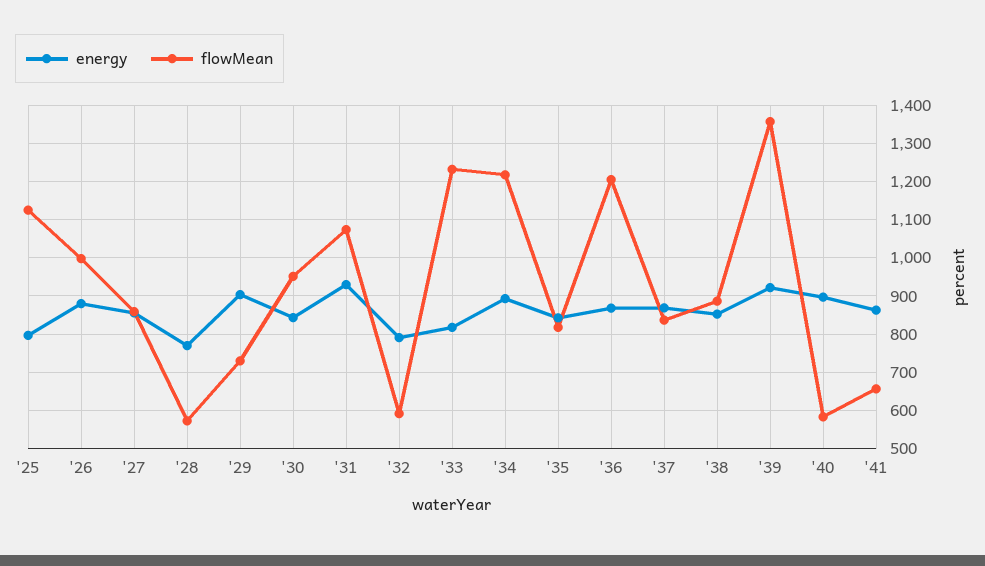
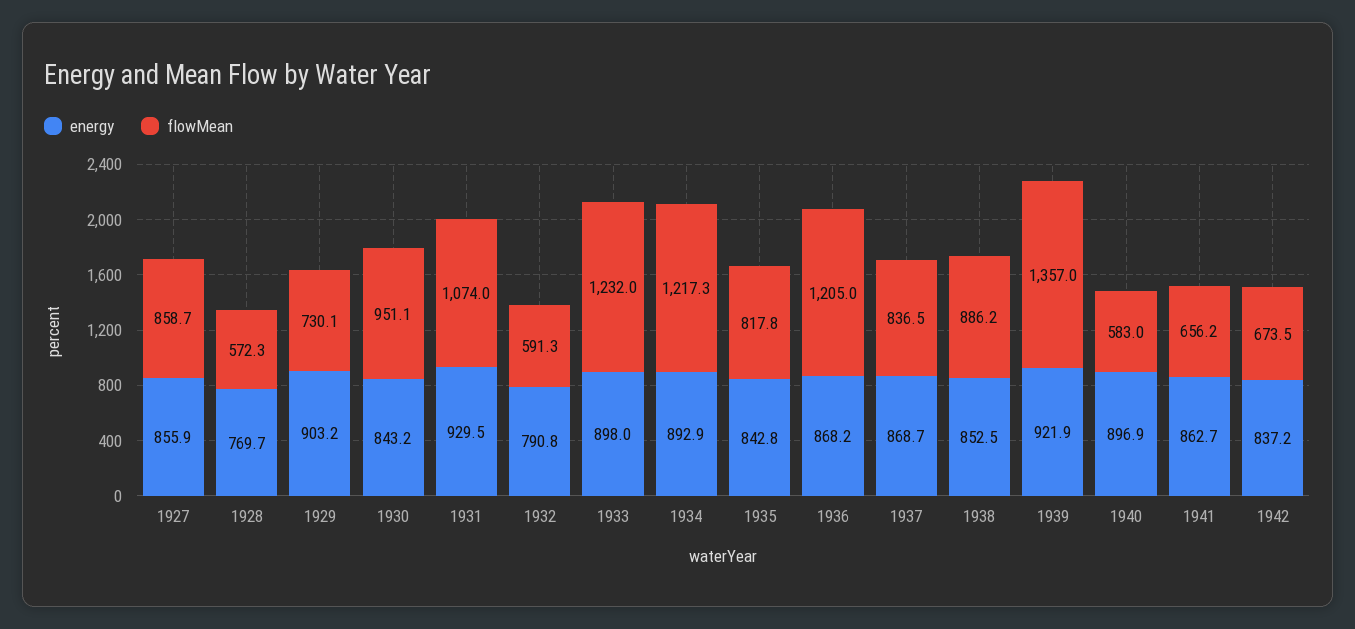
energy, '25: 800 -> none
flowMean, '25: 1120 -> none
energy, '26: 880 -> none
flowMean, '26: 1000 -> none
energy, '33: 820 -> 898
energy, 1942: none -> 837.2
flowMean, 1942: none -> 673.5

